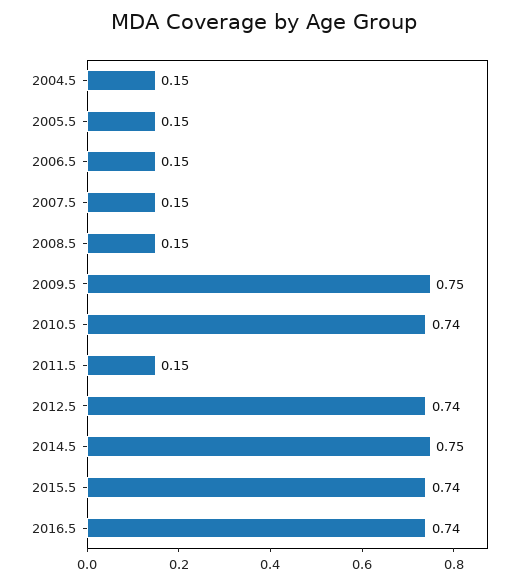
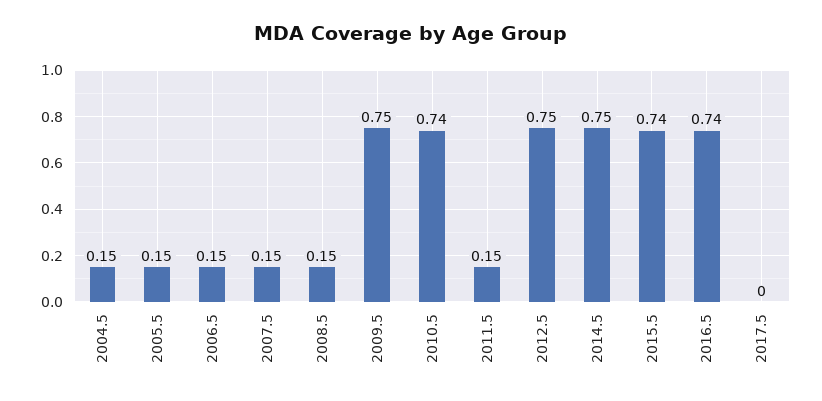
2012.5: 0.74 -> 0.75
2017.5: none -> 0

